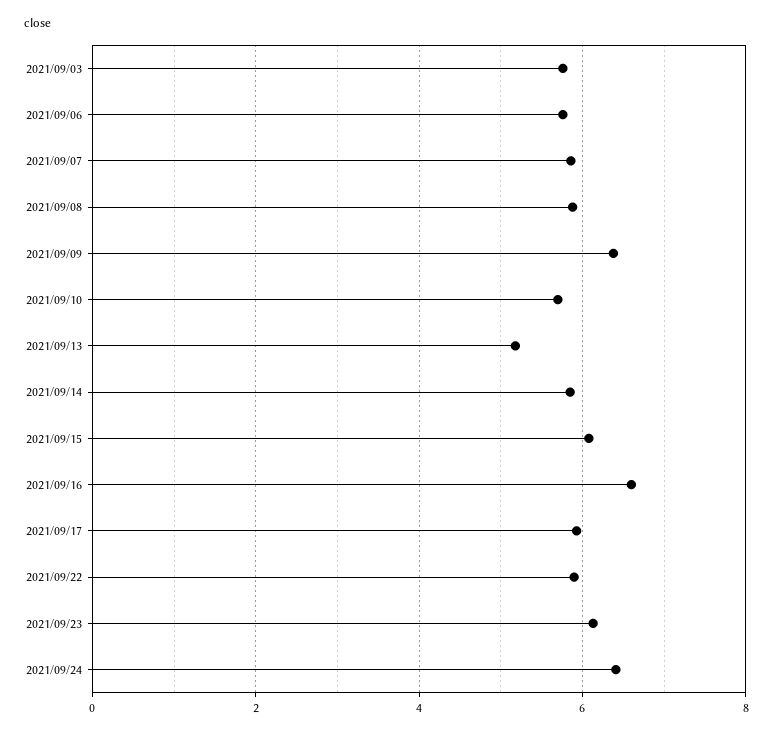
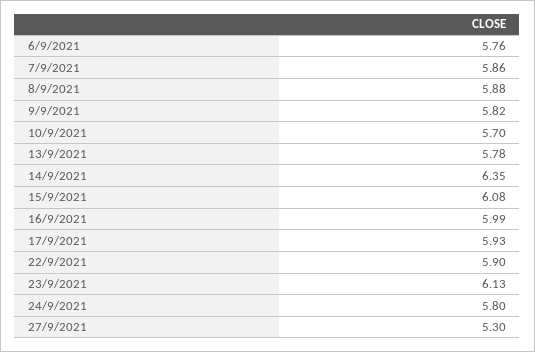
2021/09/03: 5.8 -> none
2021/09/09: 6.4 -> 5.82
2021/09/13: 5.2 -> 5.78
2021/09/14: 5.8 -> 6.35
2021/09/16: 6.6 -> 5.99
2021/09/24: 6.4 -> 5.8
27/9/2021: none -> 5.3

